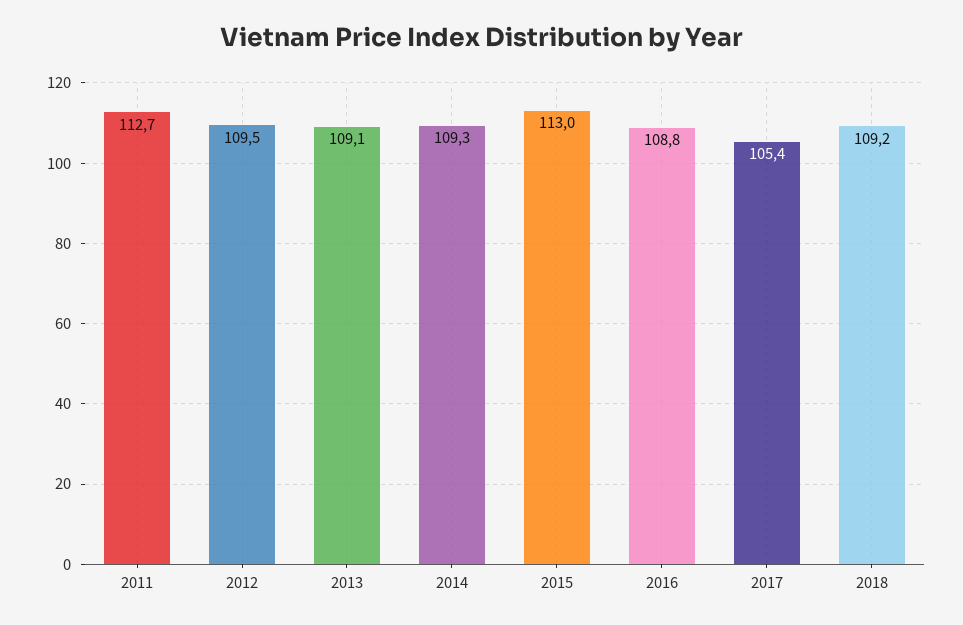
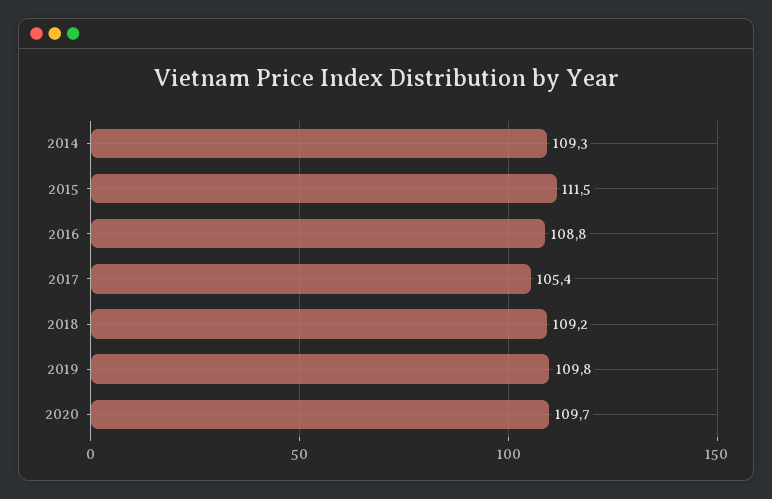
2011: 112.7 -> none
2012: 109.5 -> none
2013: 109.1 -> none
2015: 113 -> 111.5
2019: none -> 109.8
2020: none -> 109.7

